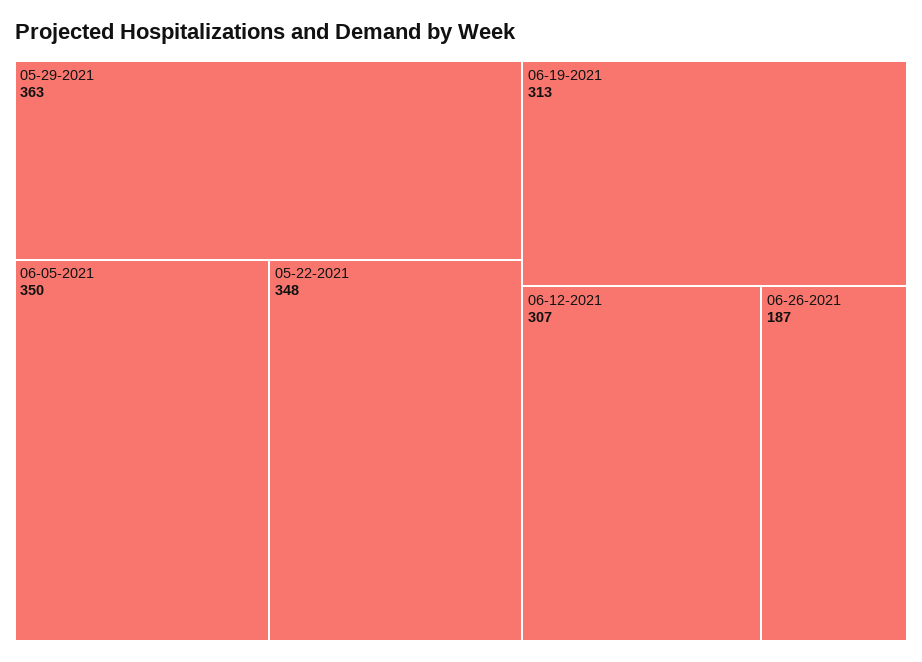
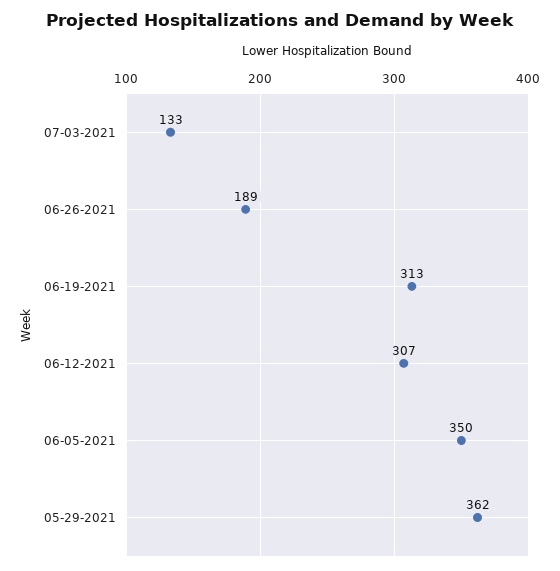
05-29-2021: 363 -> 362
05-22-2021: 348 -> none
06-26-2021: 187 -> 189
07-03-2021: none -> 133

